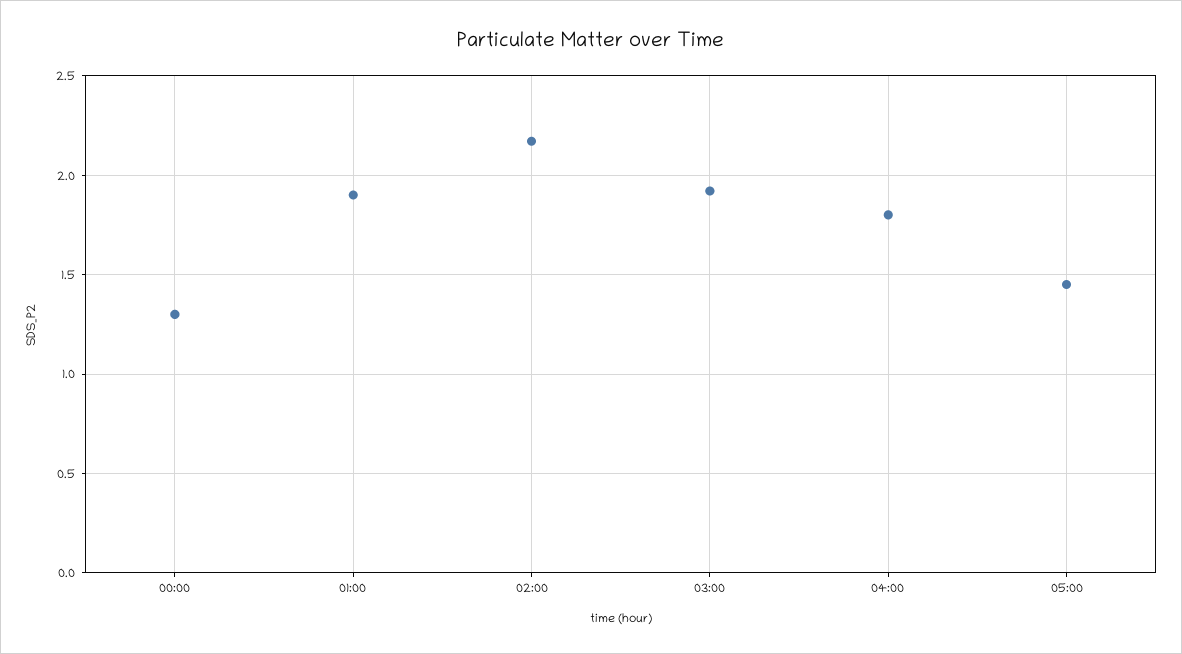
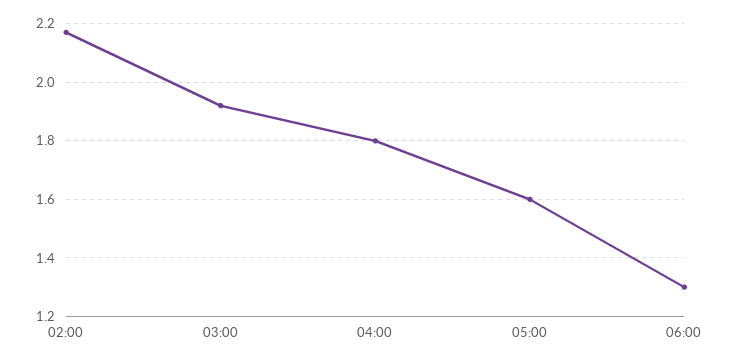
00:00: 1.3 -> none
01:00: 1.9 -> none
05:00: 1.45 -> 1.6
06:00: none -> 1.3

